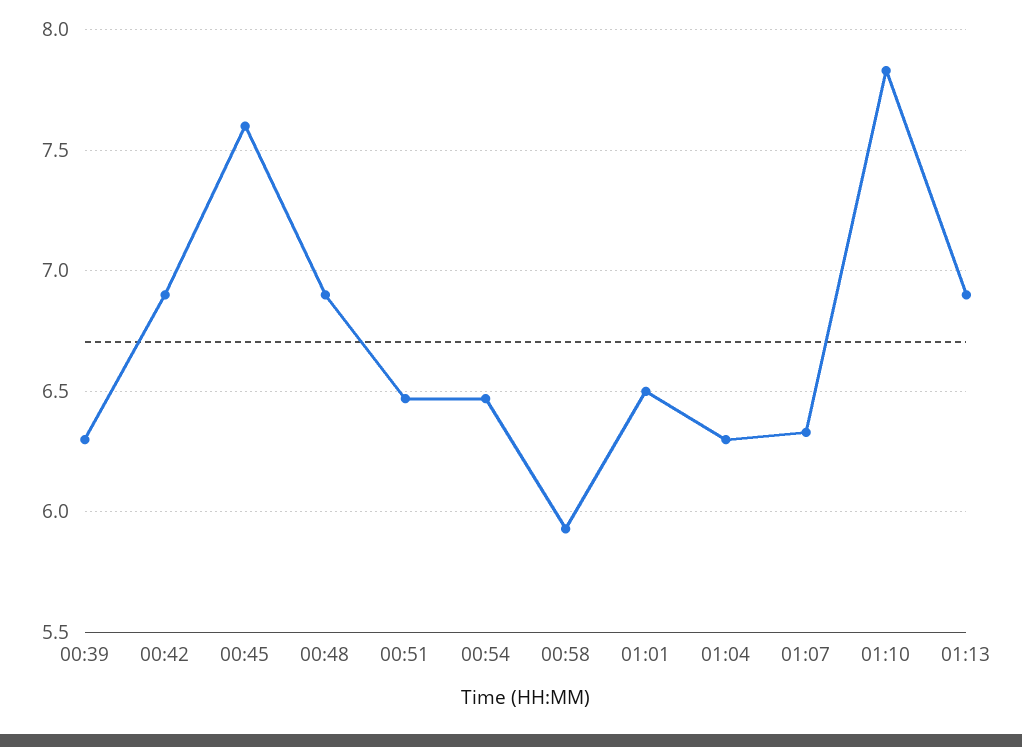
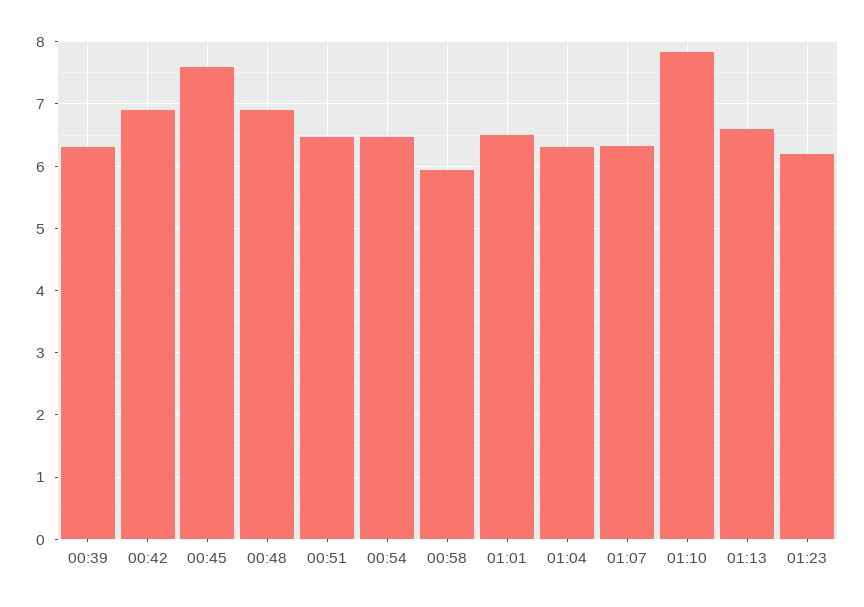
01:13: 6.9 -> 6.6
01:23: none -> 6.2

